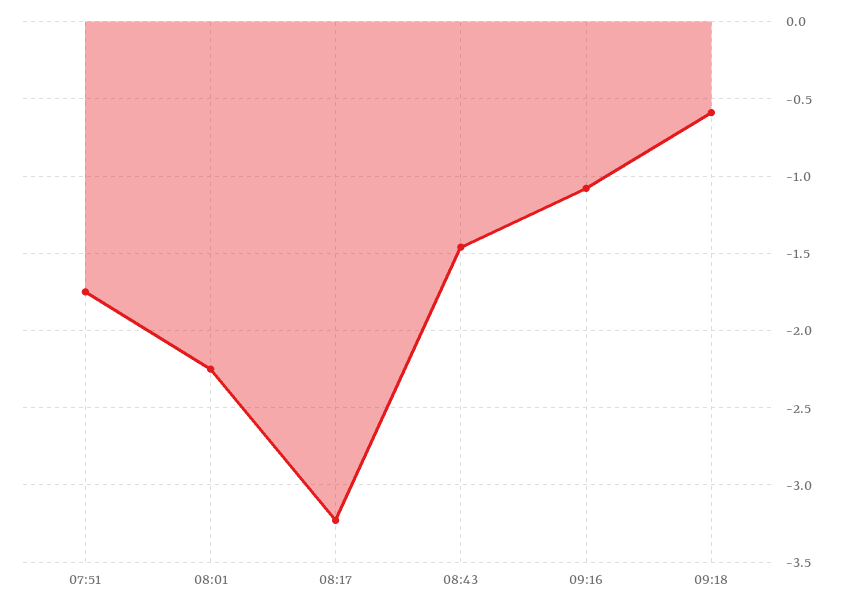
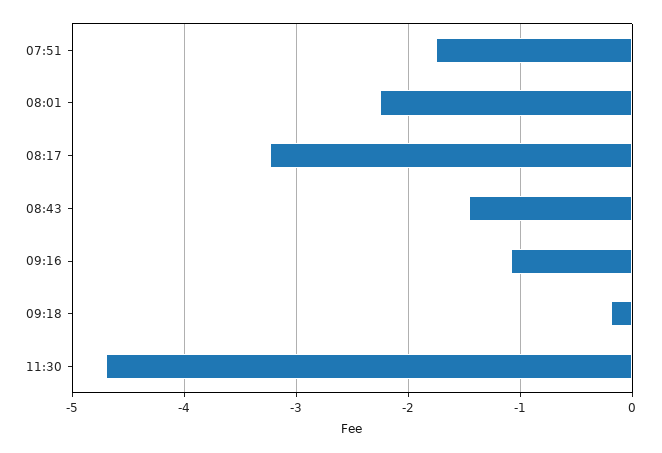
09:18: -0.6 -> -0.2
11:30: none -> -4.7

